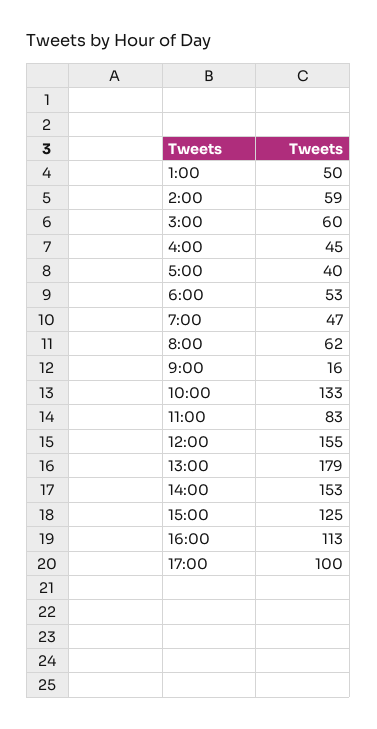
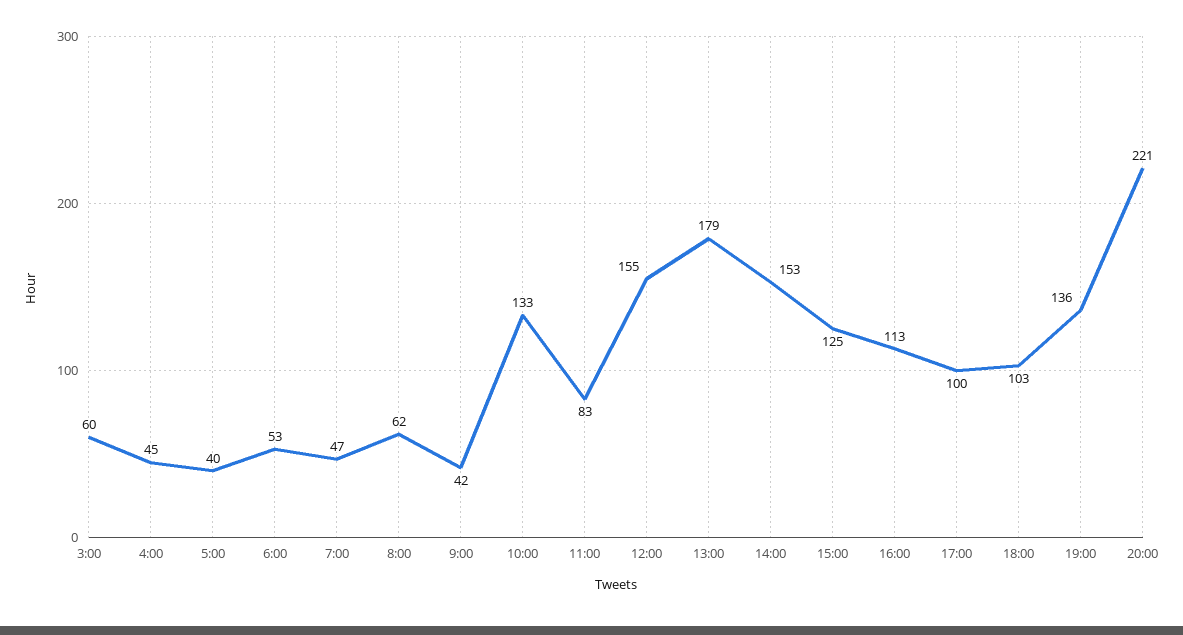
1:00: 50 -> none
2:00: 59 -> none
9:00: 16 -> 42
18:00: none -> 103
19:00: none -> 136
20:00: none -> 221

